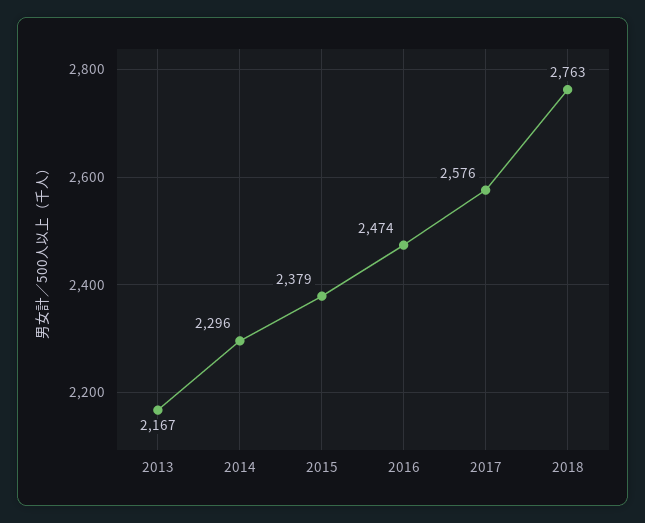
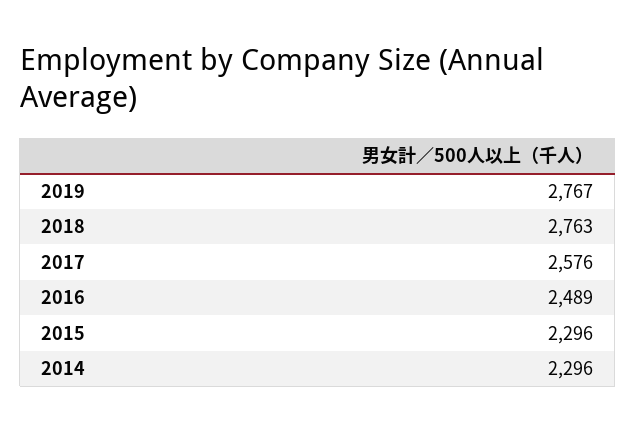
2013: 2167 -> none
2015: 2379 -> 2296
2016: 2474 -> 2489
2019: none -> 2767

